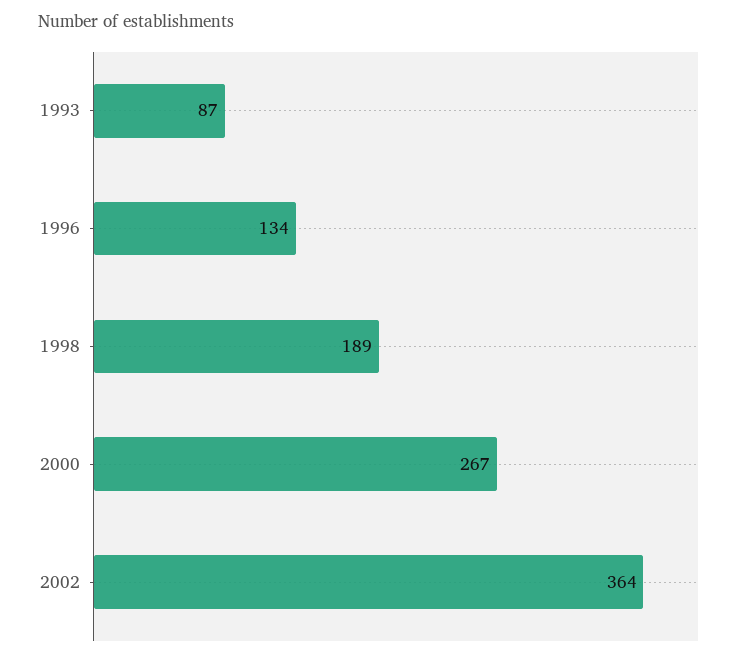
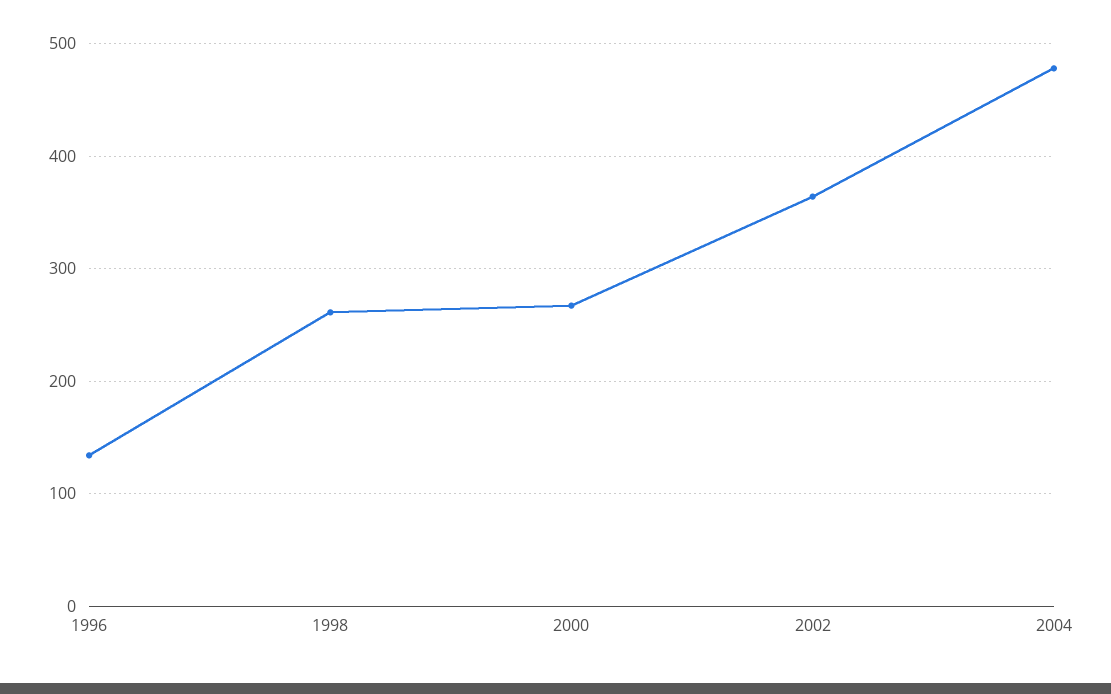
1993: 87 -> none
1998: 189 -> 260
2004: none -> 480

